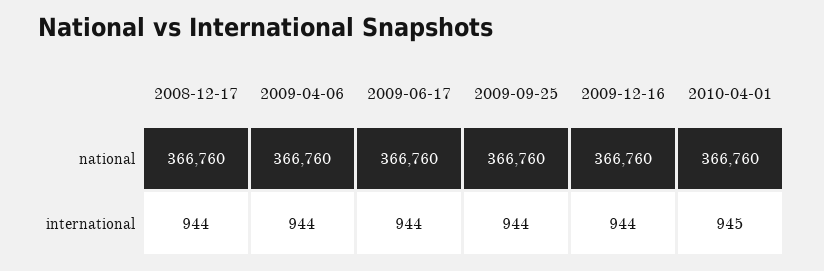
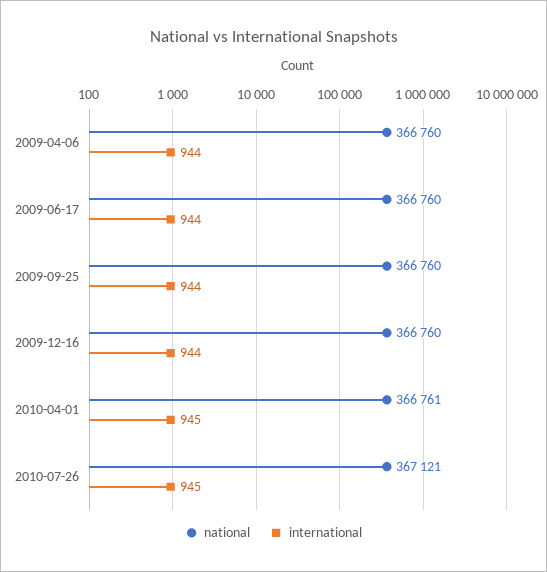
national, 2008-12-17: 366760 -> none
national, 2010-04-01: 366760 -> 366761
international, 2008-12-17: 944 -> none
national, 2010-07-26: none -> 367121
international, 2010-07-26: none -> 945

